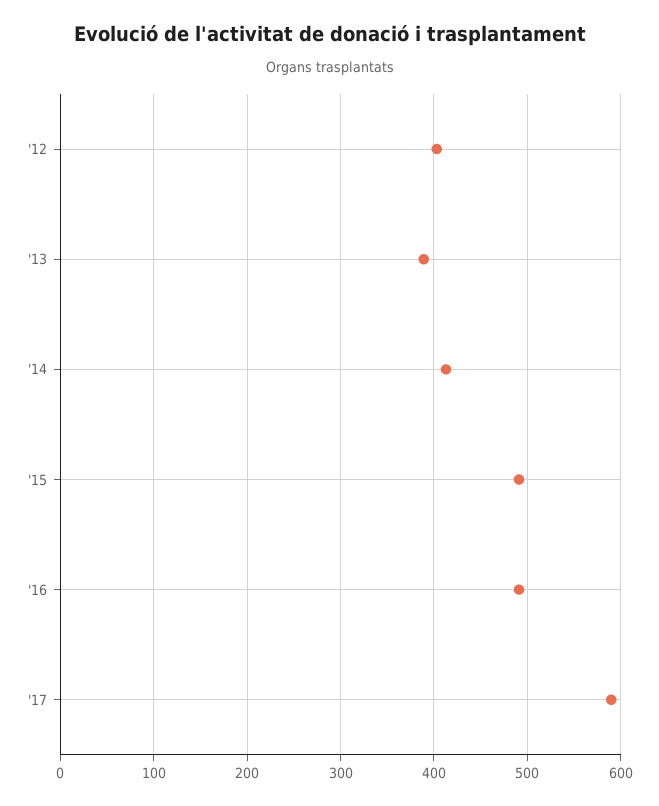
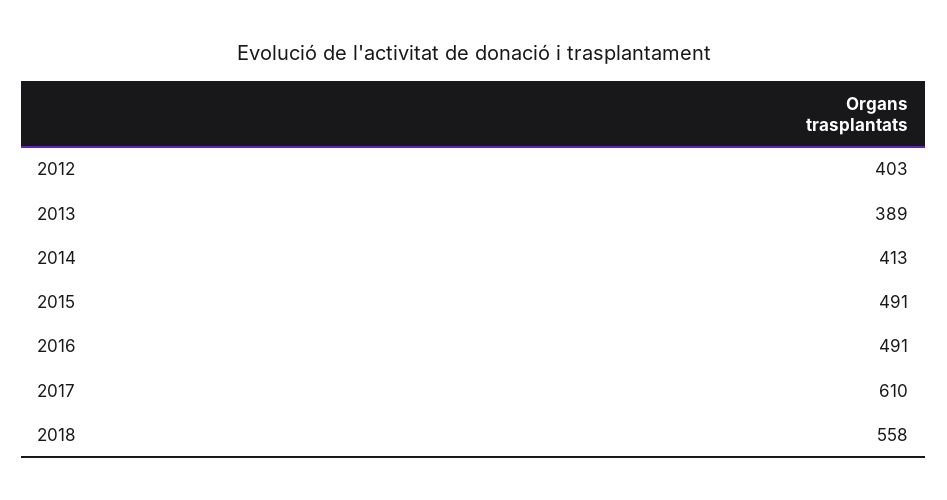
'17: 590 -> 610
2018: none -> 558

